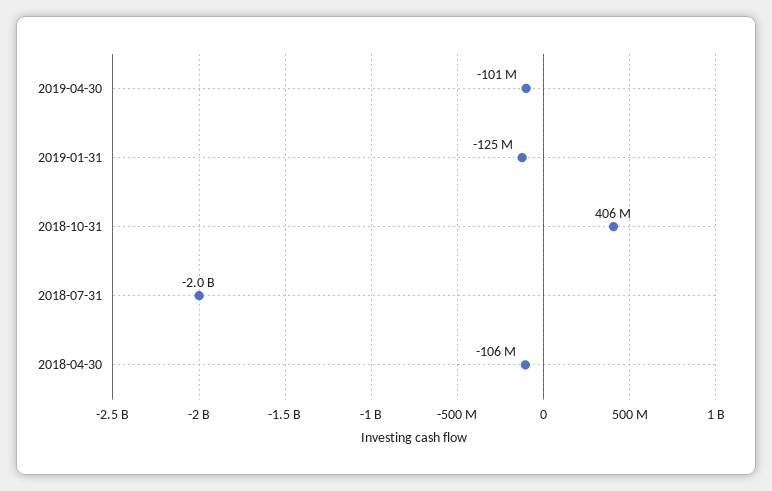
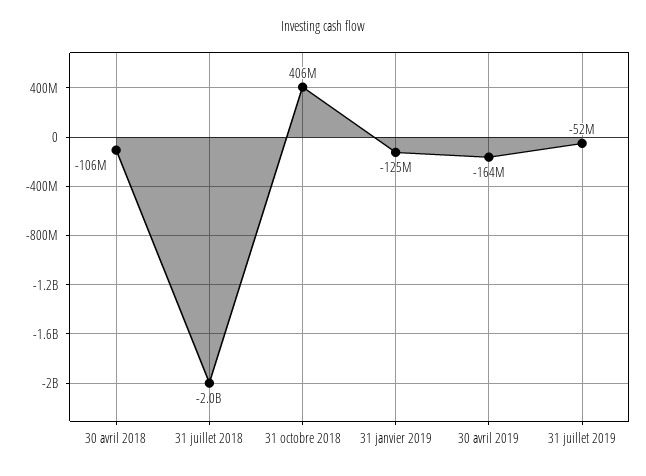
2019-04-30: -101000000 -> -164000000
31 juillet 2019: none -> -52000000

